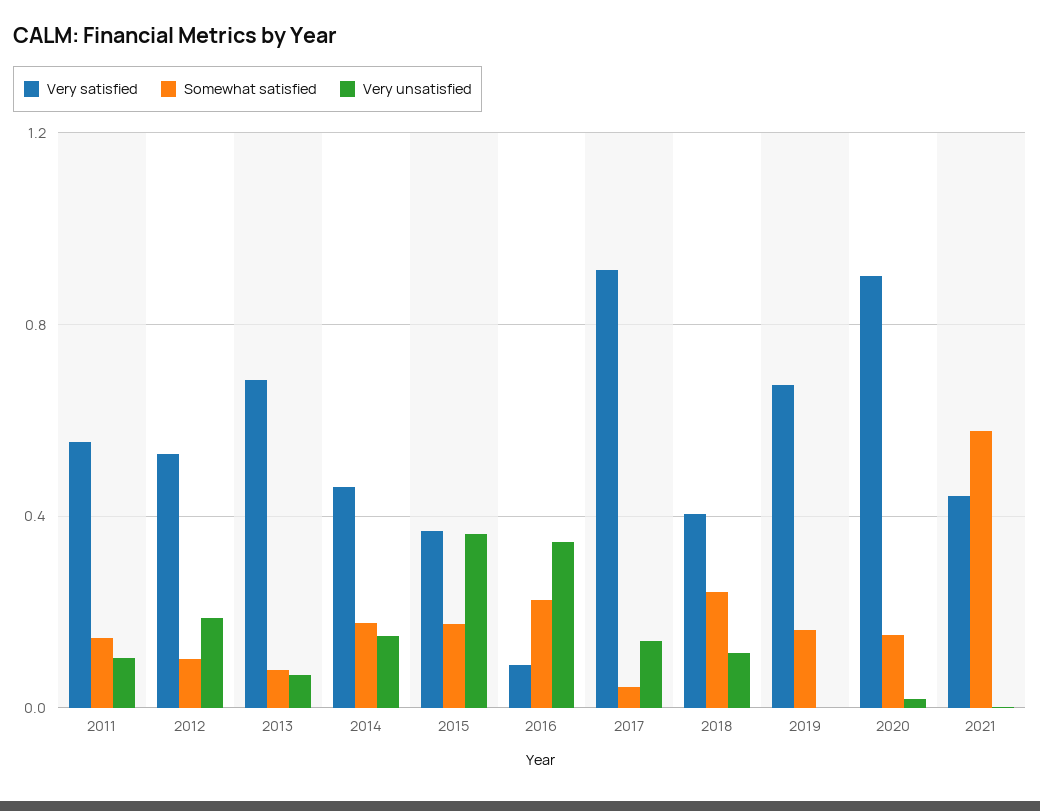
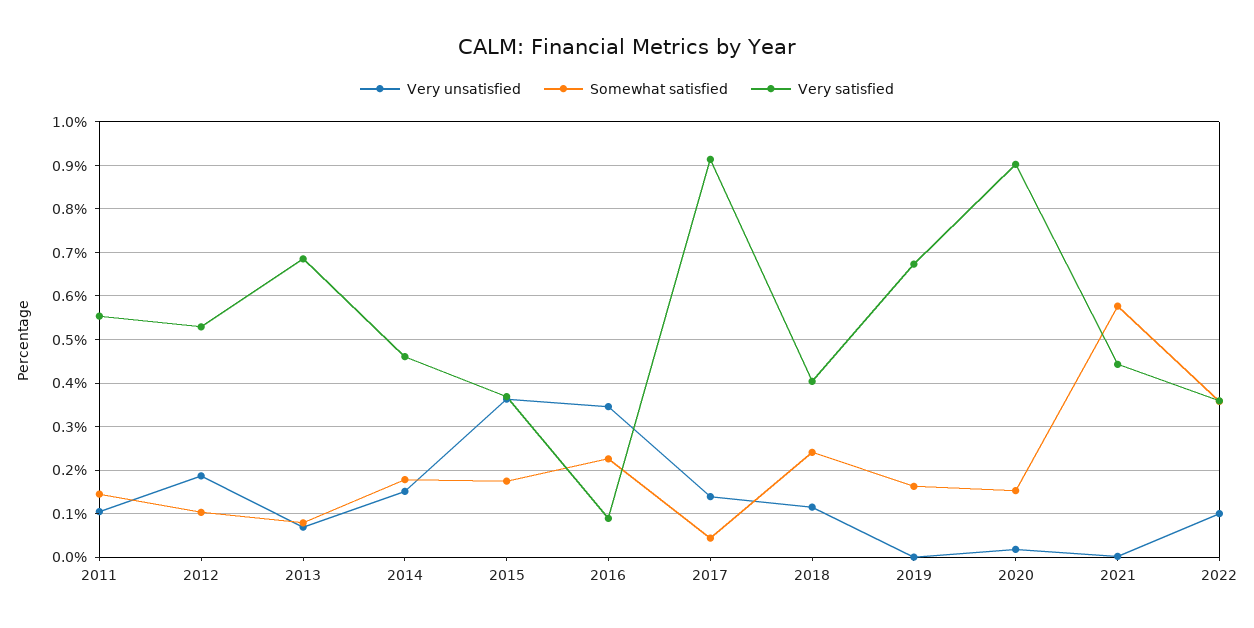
Very unsatisfied, 2022: none -> 0.1
Somewhat satisfied, 2022: none -> 0.36
Very satisfied, 2022: none -> 0.36

